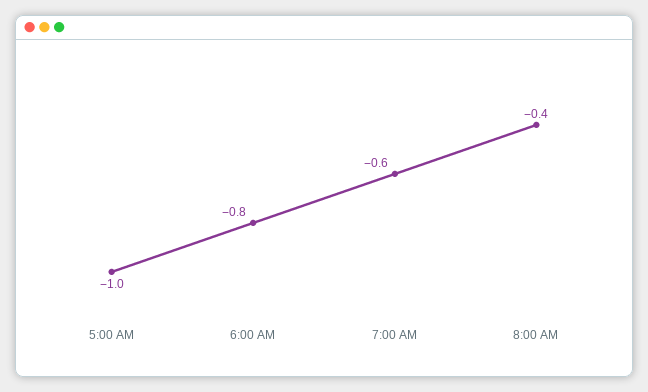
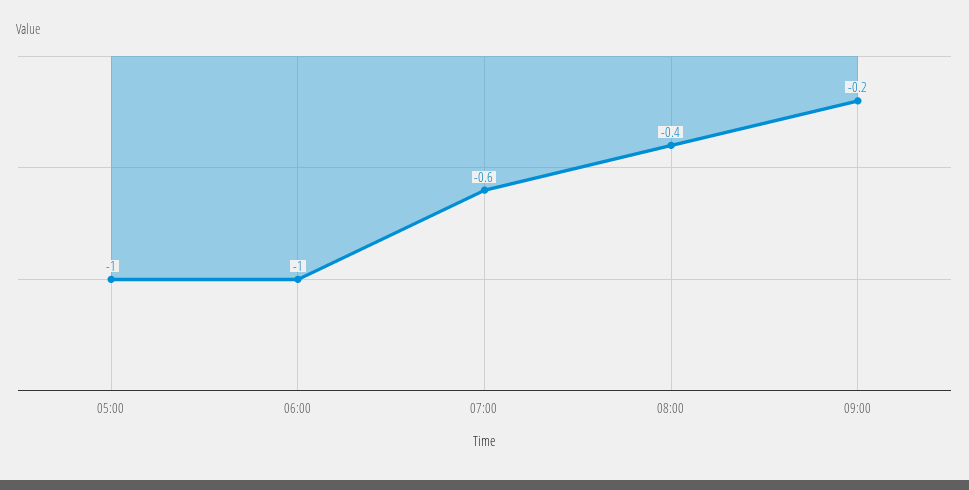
6:00 AM: -0.8 -> -1
09:00: none -> -0.2

